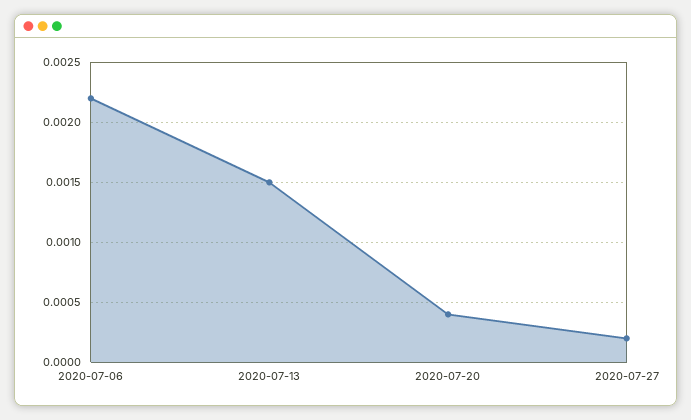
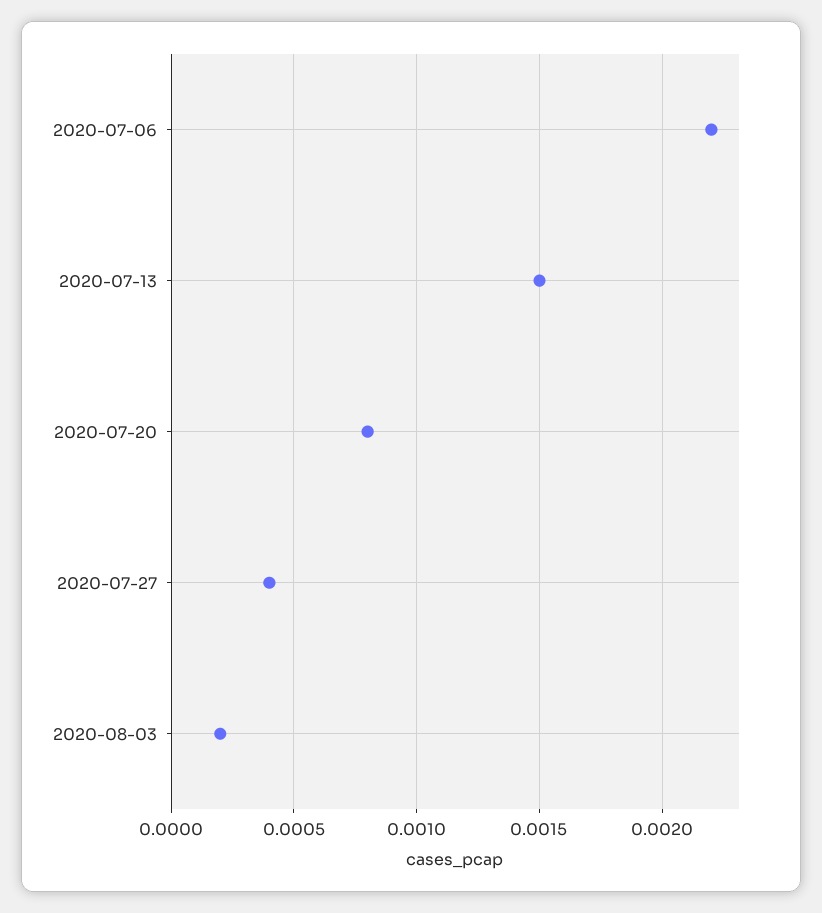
2020-07-20: 0.0004 -> 0.0008
2020-07-27: 0.0002 -> 0.0004
2020-08-03: none -> 0.0002

